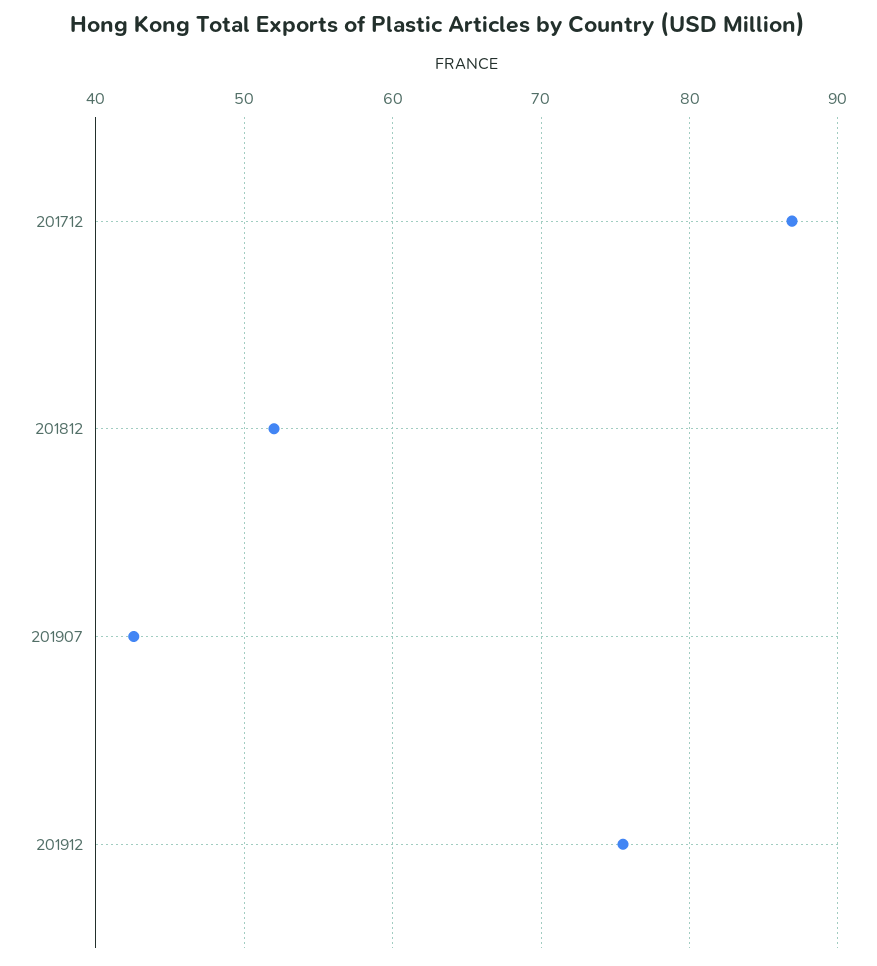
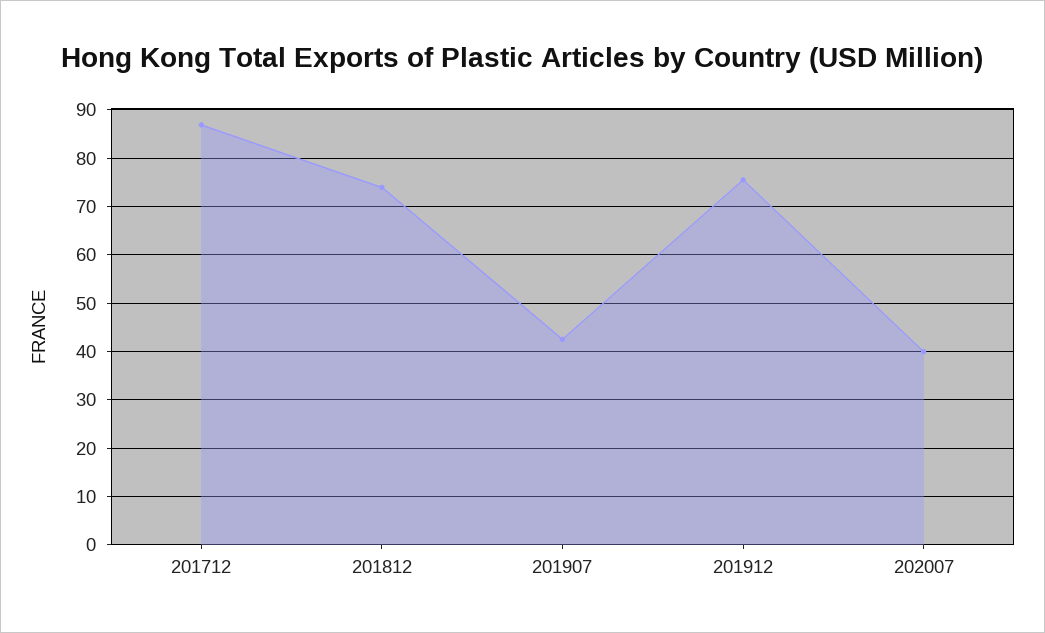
201812: 52 -> 74
202007: none -> 40

